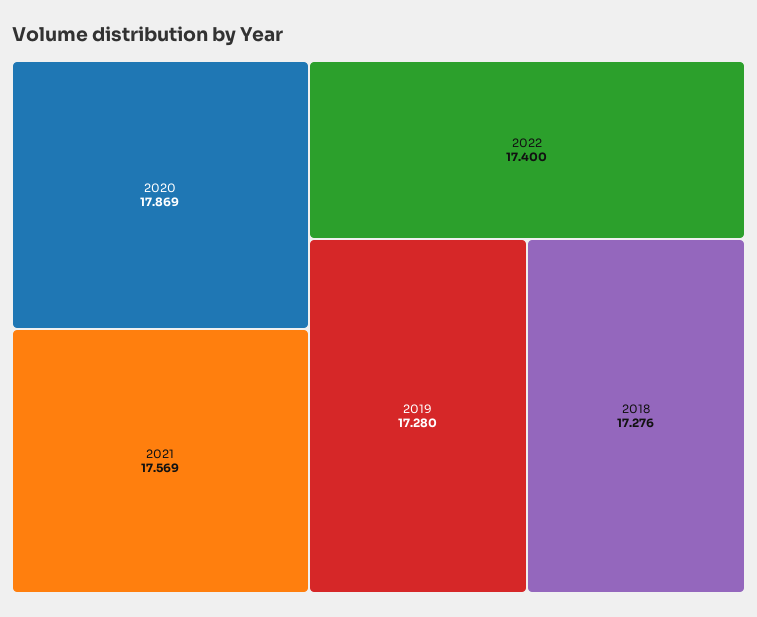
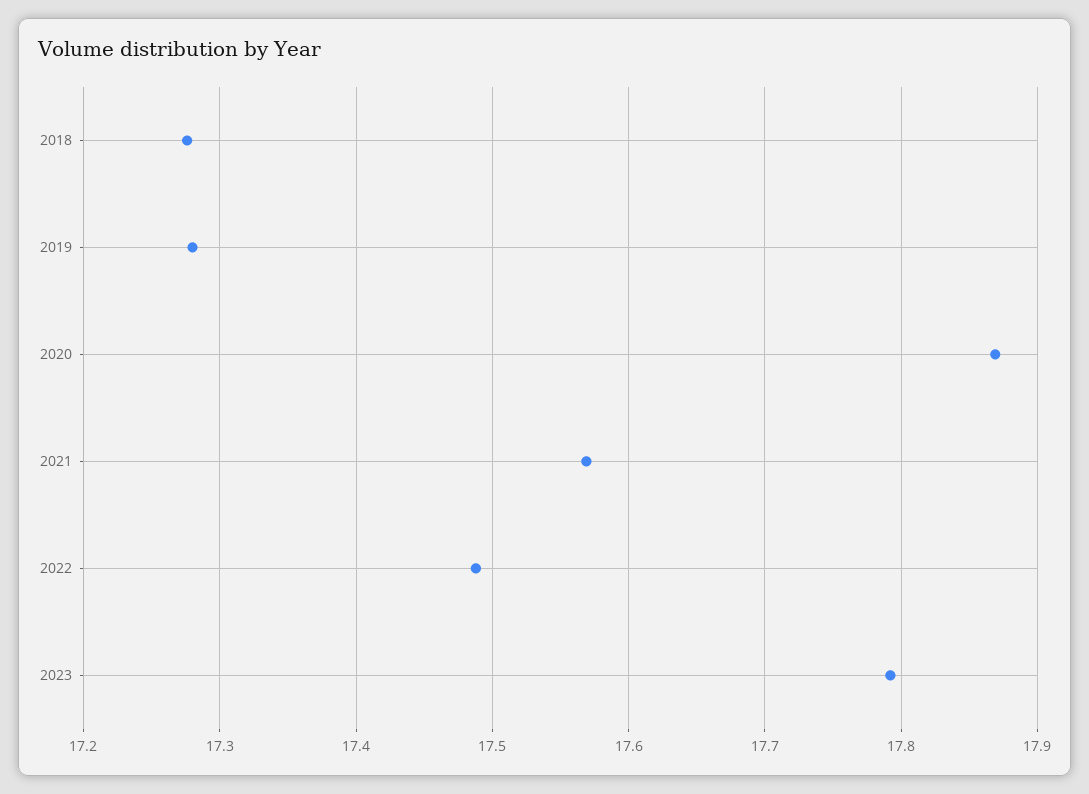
2022: 17.4 -> 17.49
2023: none -> 17.79

